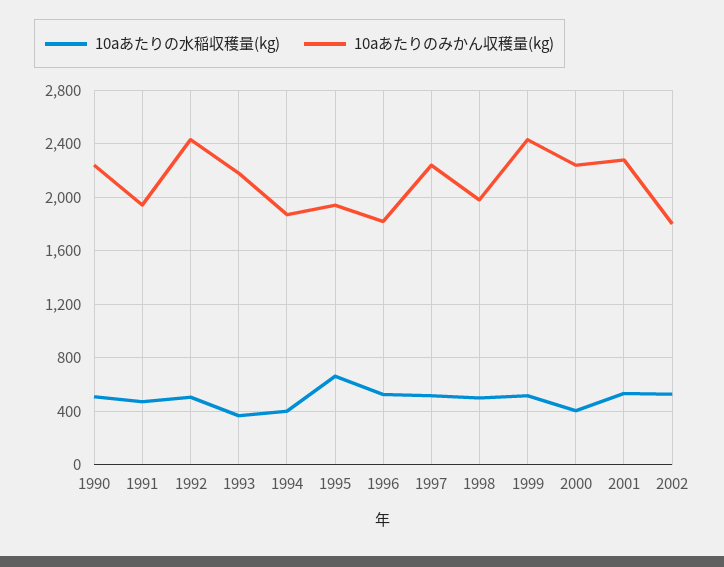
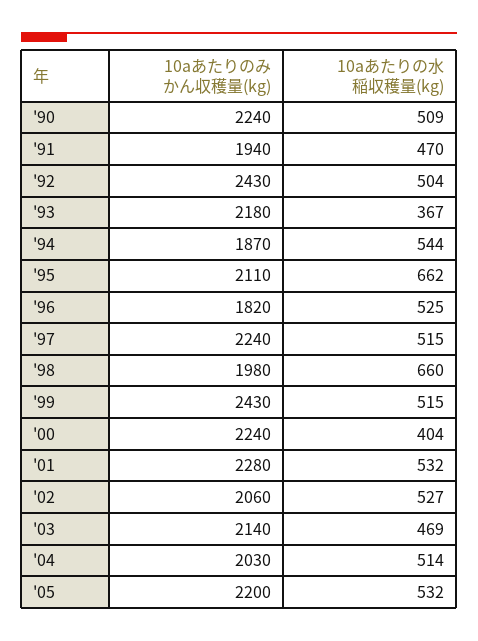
10aあたりの水稲収穫量(kg), 1994: 400 -> 544
10aあたりのみかん収穫量(kg), 1995: 1950 -> 2110
10aあたりの水稲収穫量(kg), 1998: 500 -> 660
10aあたりのみかん収穫量(kg), 2002: 1800 -> 2060
10aあたりのみかん収穫量(kg), '03: none -> 2140
10aあたりの水稲収穫量(kg), '03: none -> 469
10aあたりのみかん収穫量(kg), '04: none -> 2030
10aあたりの水稲収穫量(kg), '04: none -> 514
10aあたりのみかん収穫量(kg), '05: none -> 2200
10aあたりの水稲収穫量(kg), '05: none -> 532

